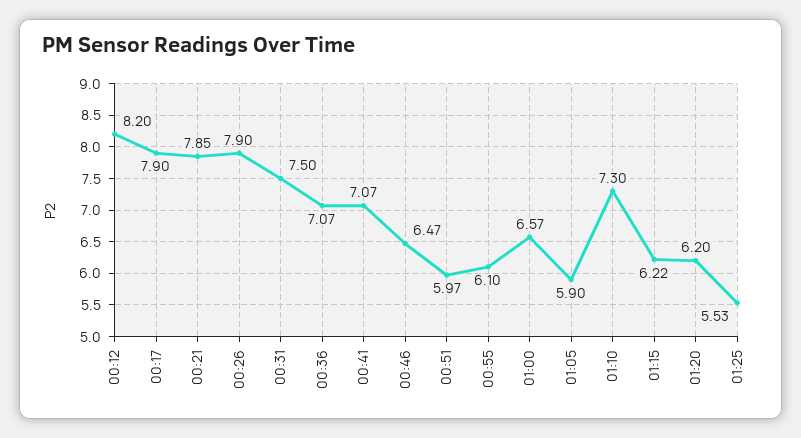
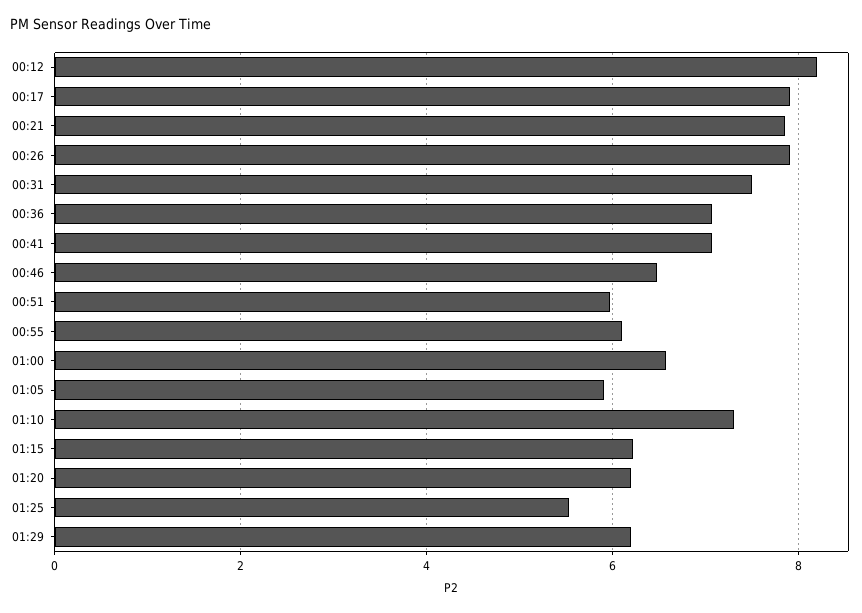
01:29: none -> 6.2

